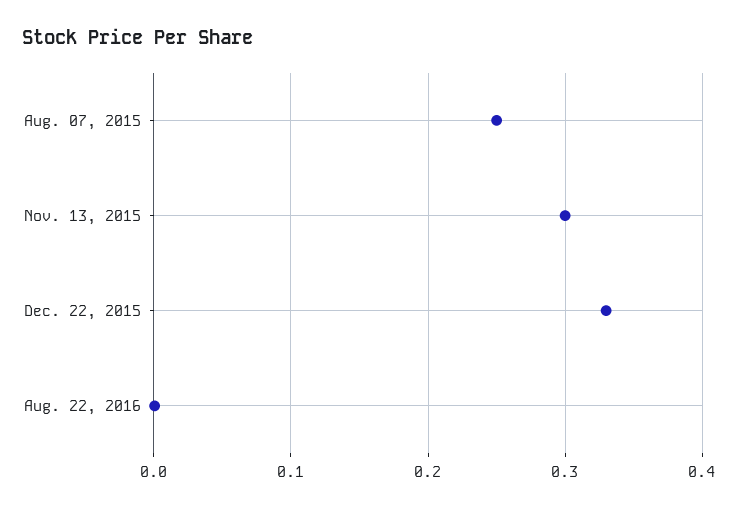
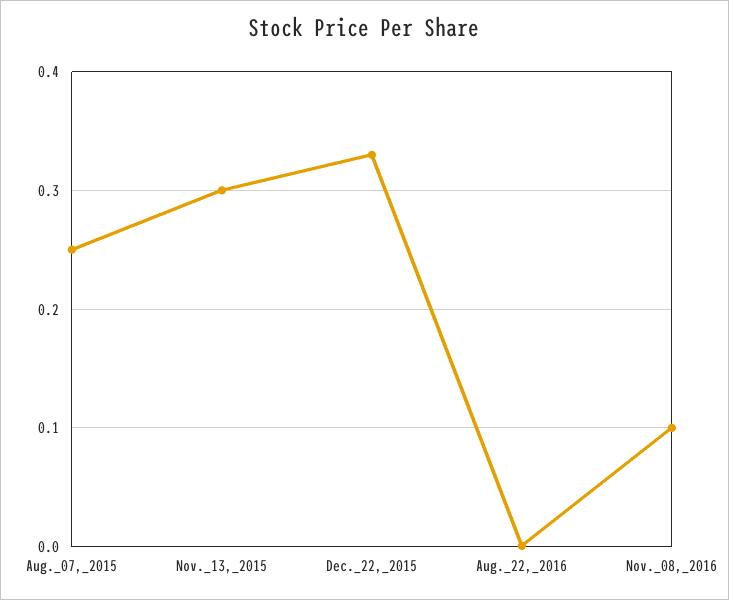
Nov._08,_2016: none -> 0.1

